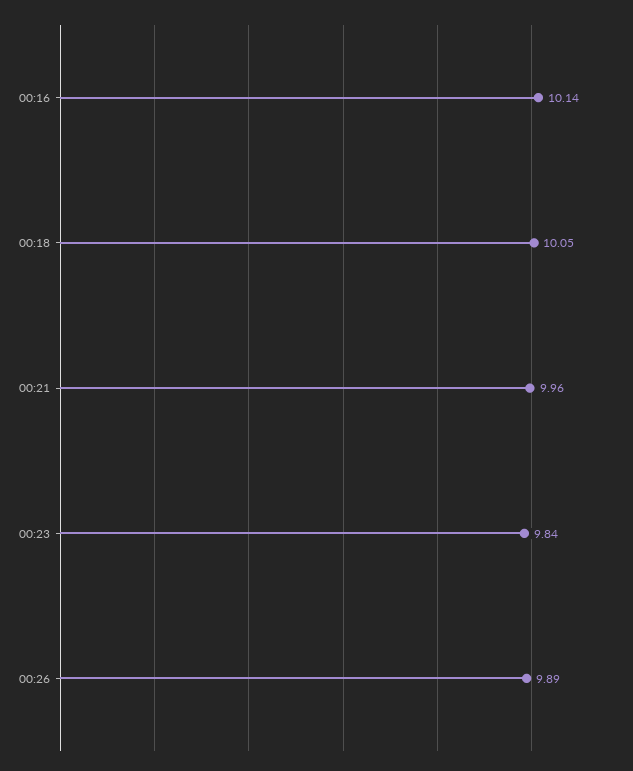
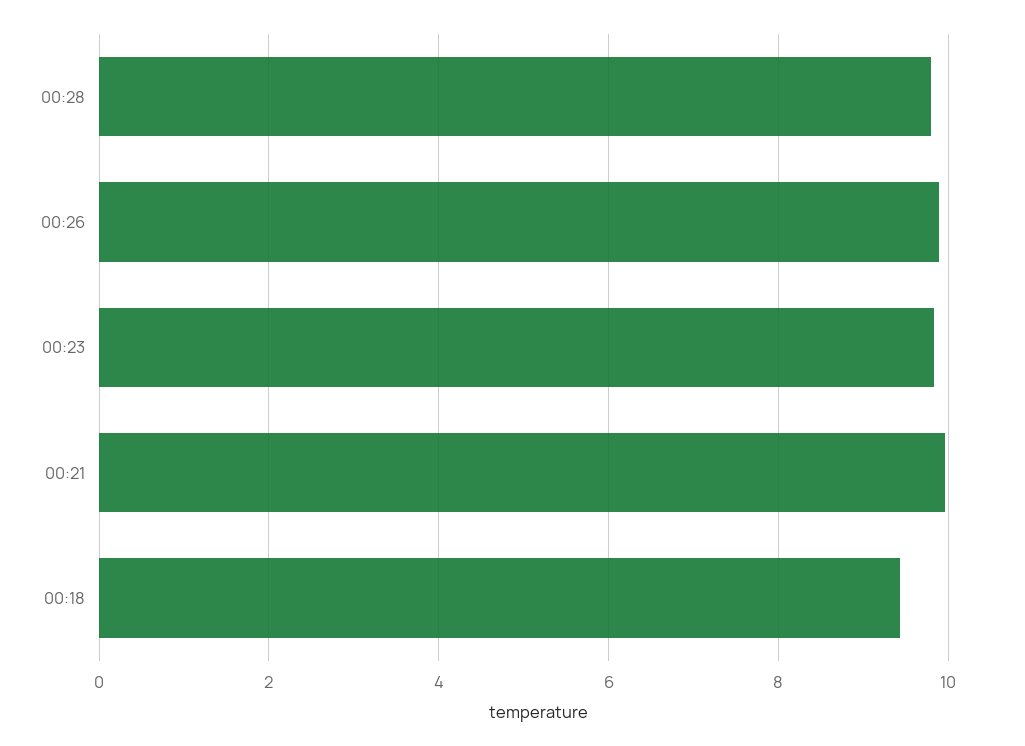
00:16: 10.14 -> none
00:18: 10.05 -> 9.4
00:28: none -> 9.8

